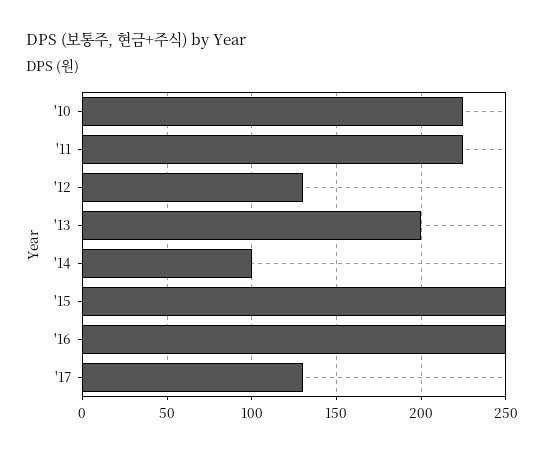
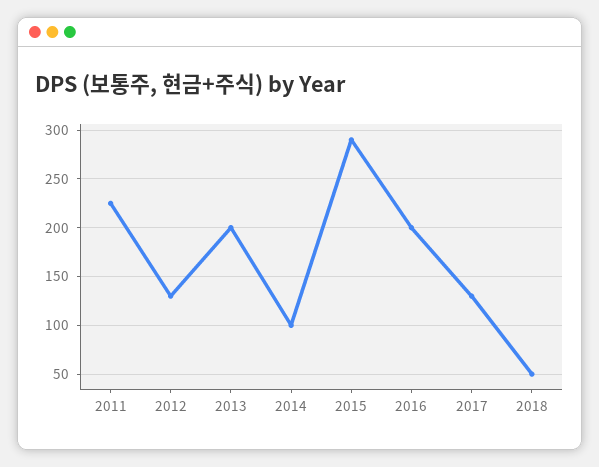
'10: 225 -> none
'15: 250 -> 290
'16: 250 -> 200
2018: none -> 50

